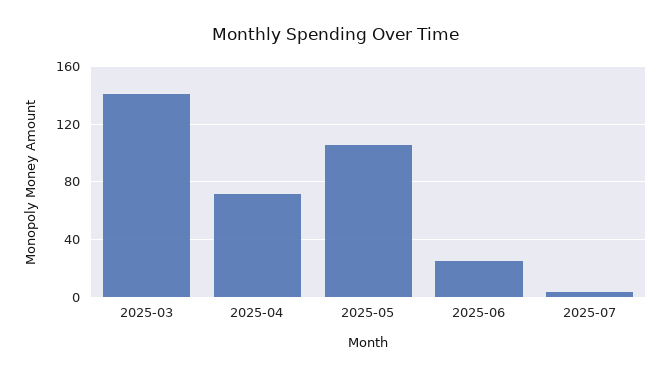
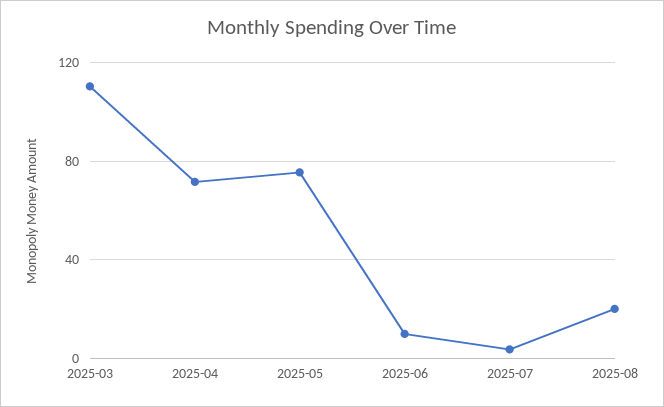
2025-03: 140 -> 110
2025-05: 105 -> 75
2025-06: 25 -> 10
2025-08: none -> 20

